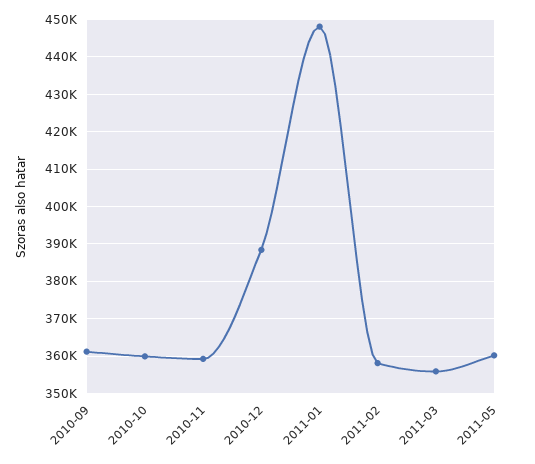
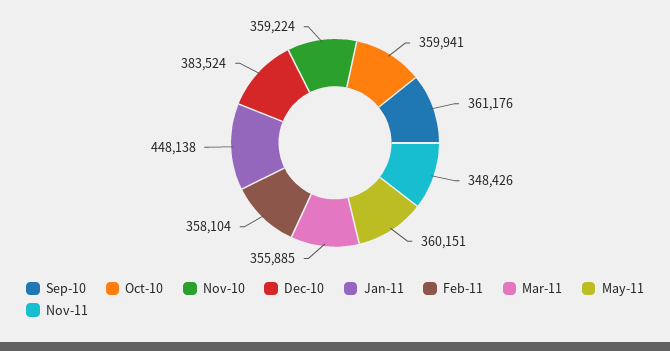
2010-12: 388000 -> 383524
Nov-11: none -> 348426

